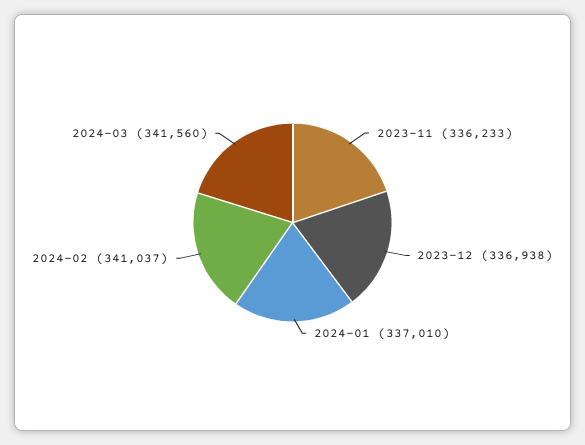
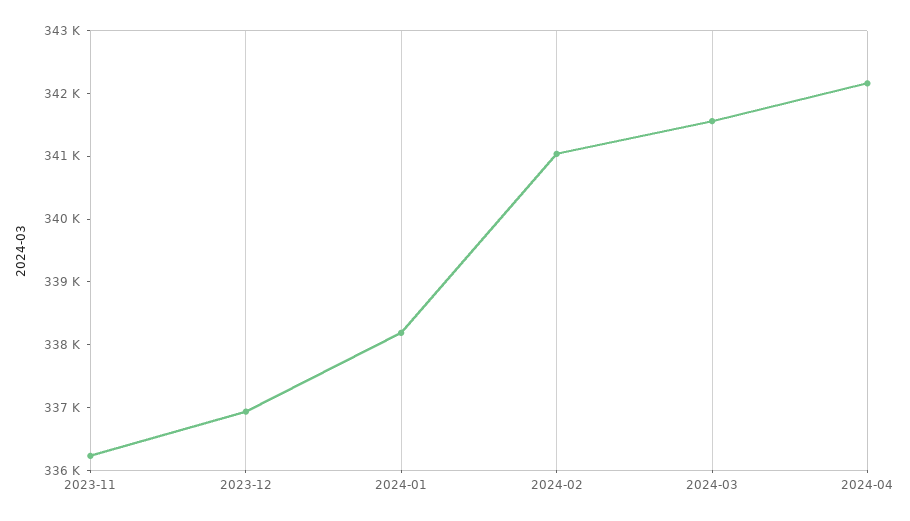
2024-01: 337010 -> 338200
2024-04: none -> 342200

